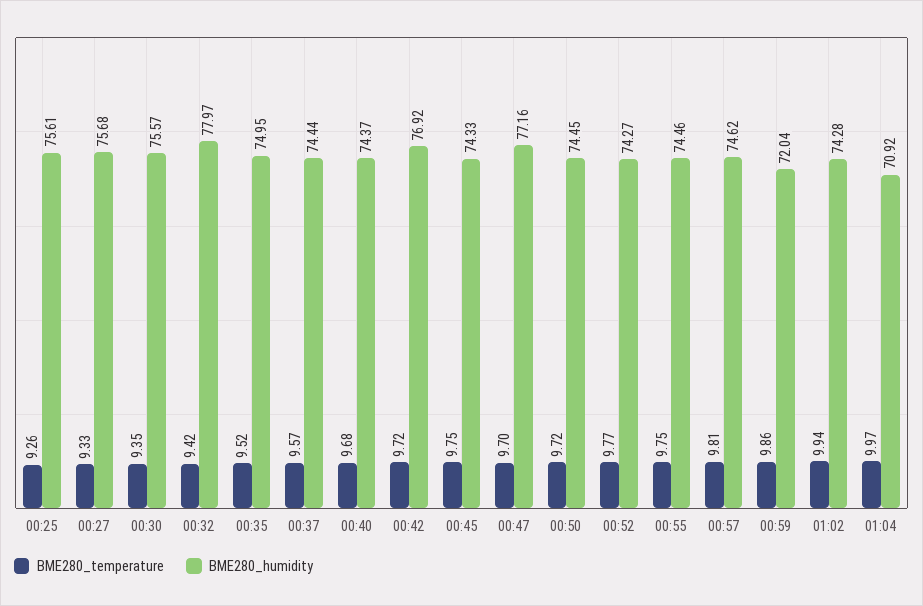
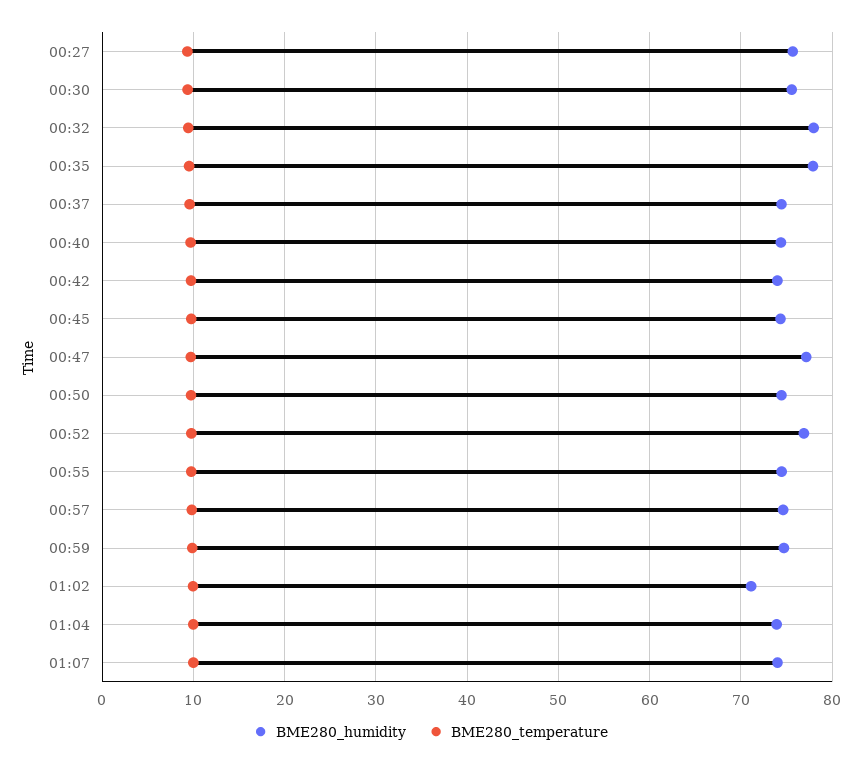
BME280_temperature, 00:25: 9.26 -> none
BME280_humidity, 00:25: 75.61 -> none
BME280_humidity, 00:35: 74.95 -> 78
BME280_humidity, 00:42: 76.92 -> 74
BME280_humidity, 00:52: 74.27 -> 77
BME280_humidity, 00:59: 72.04 -> 75
BME280_humidity, 01:02: 74.28 -> 71
BME280_humidity, 01:04: 70.92 -> 74
BME280_humidity, 01:07: none -> 74
BME280_temperature, 01:07: none -> 10

